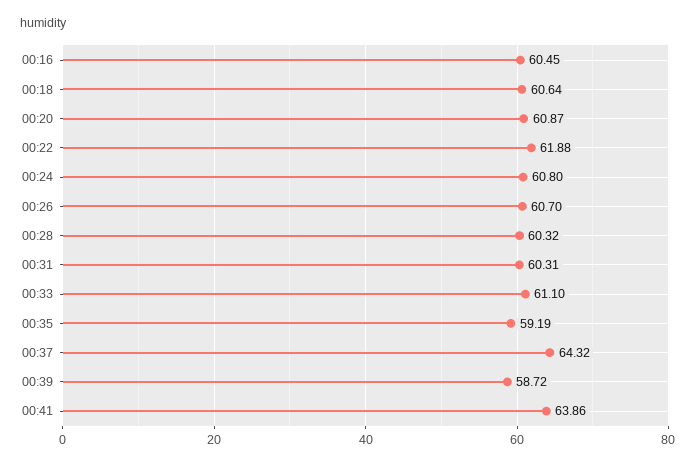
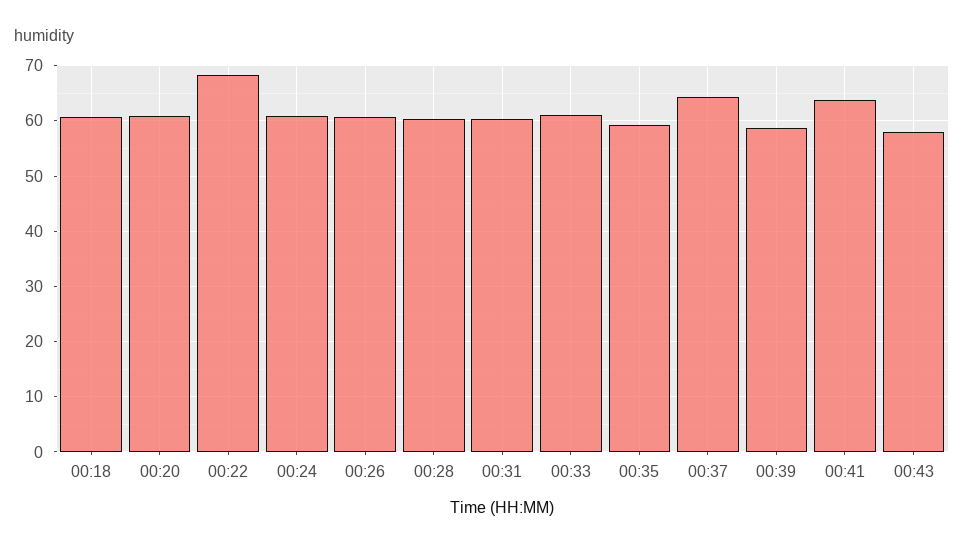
00:16: 60.45 -> none
00:22: 61.88 -> 68
00:43: none -> 58

